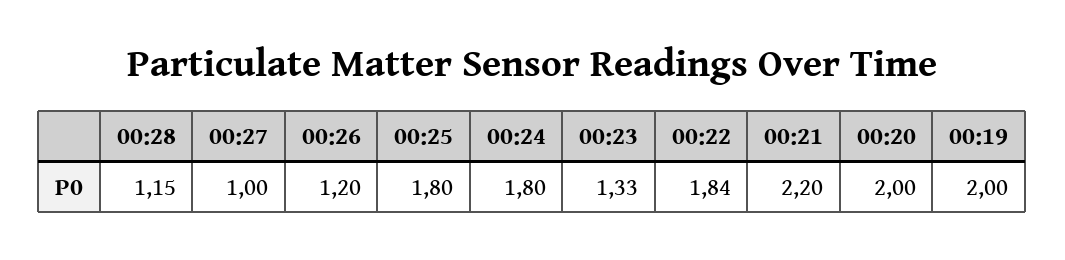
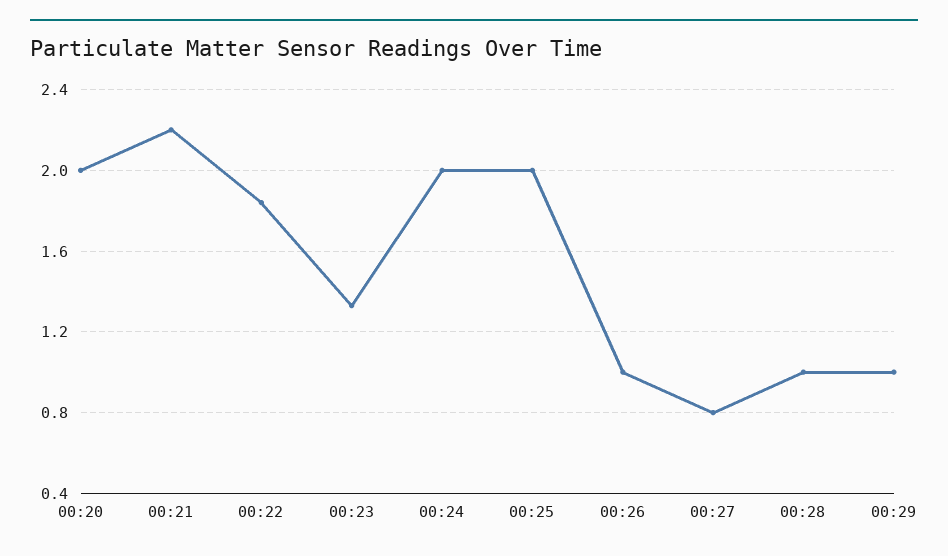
00:28: 1.15 -> 1
00:27: 1 -> 0.8
00:26: 1.2 -> 1
00:25: 1.8 -> 2
00:24: 1.8 -> 2
00:19: 2 -> none
00:29: none -> 1

